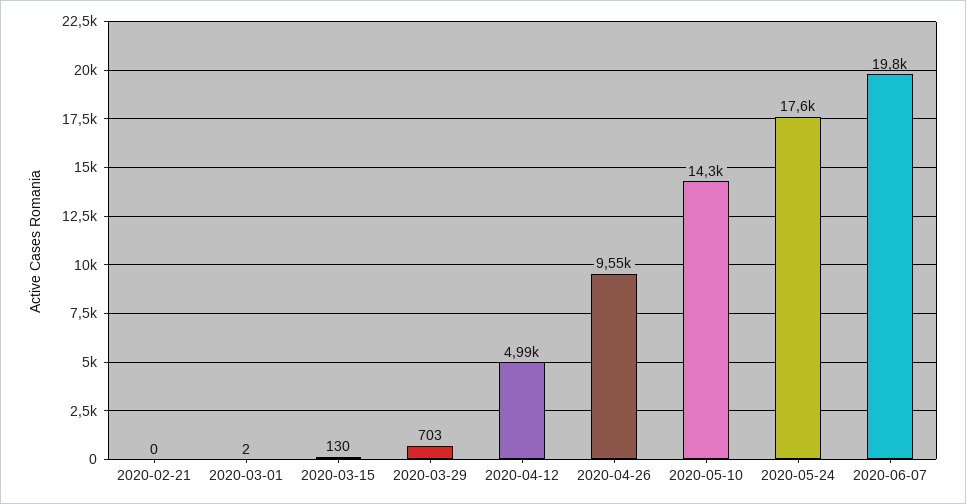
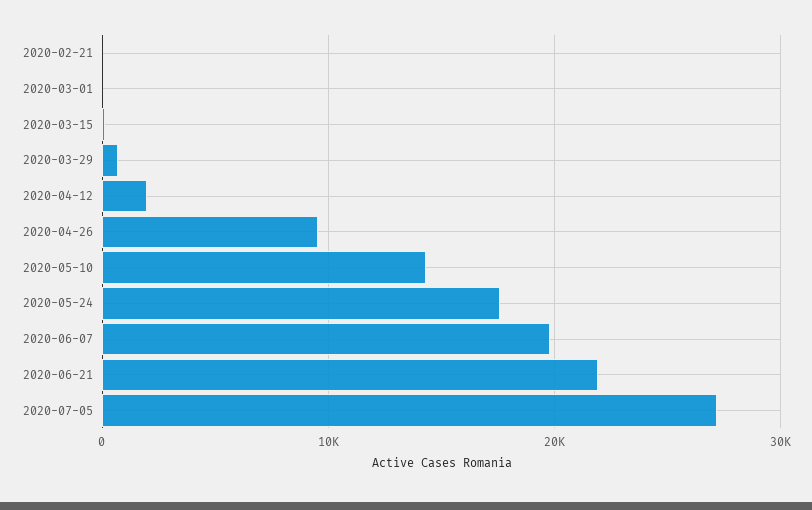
2020-04-12: 4990 -> 2000
2020-06-21: none -> 22000
2020-07-05: none -> 27000

